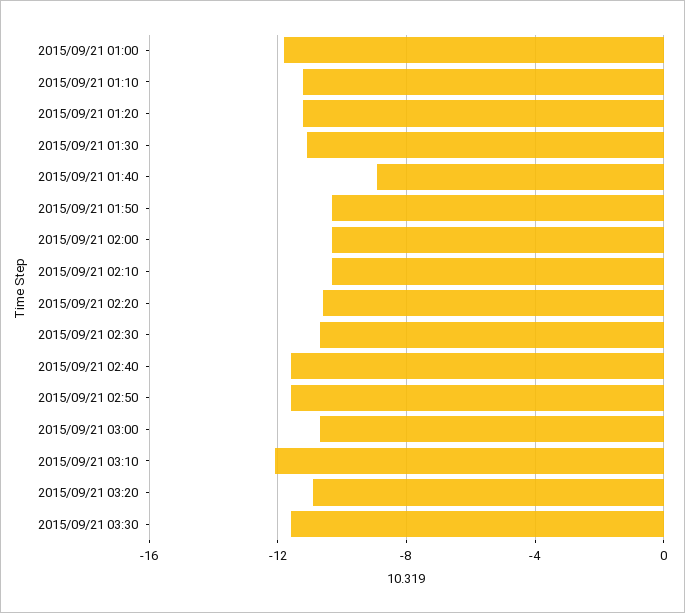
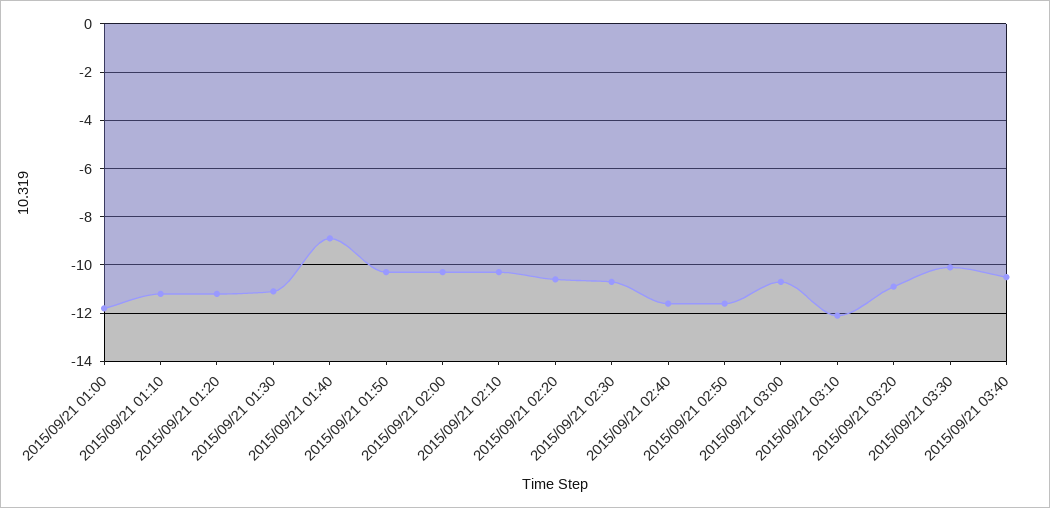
2015/09/21 03:30: -11.5 -> -10
2015/09/21 03:40: none -> -10.5

